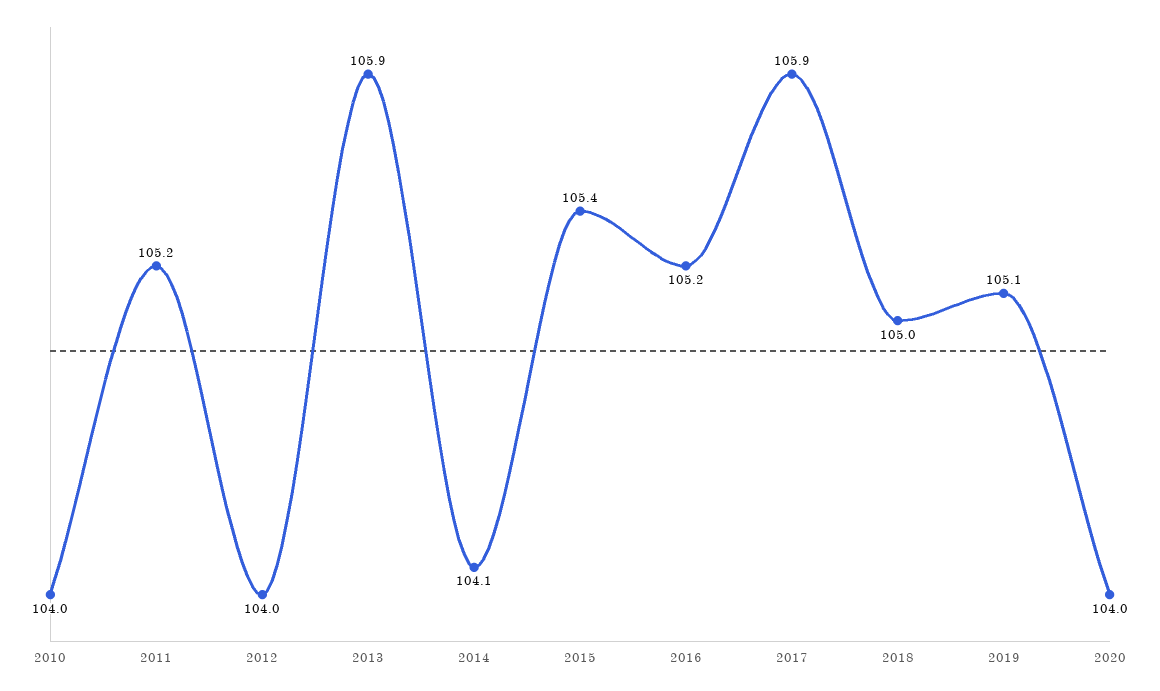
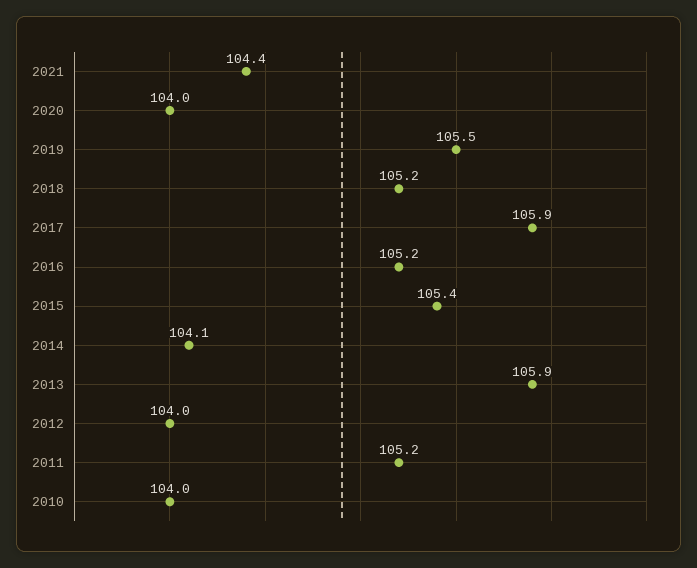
2018: 105 -> 105.2
2019: 105.1 -> 105.5
2021: none -> 104.4

